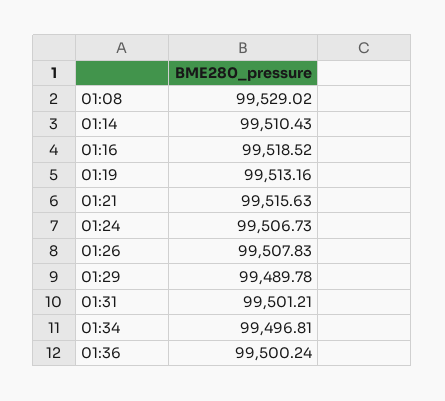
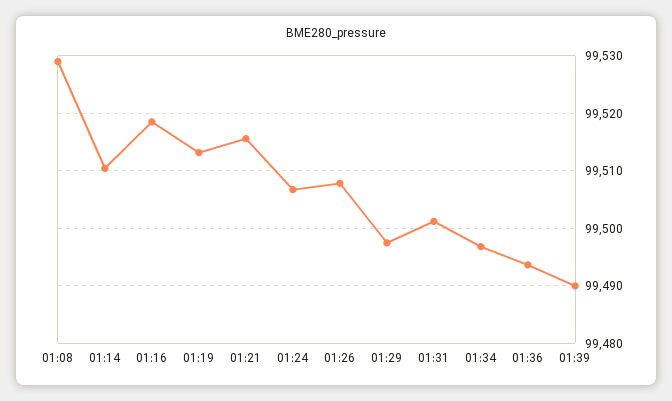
01:29: 99489.78 -> 99498
01:36: 99500.24 -> 99494
01:39: none -> 99490

